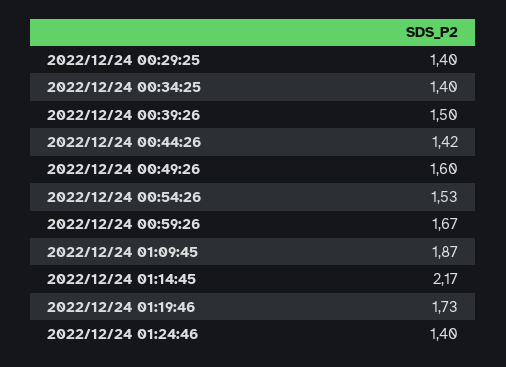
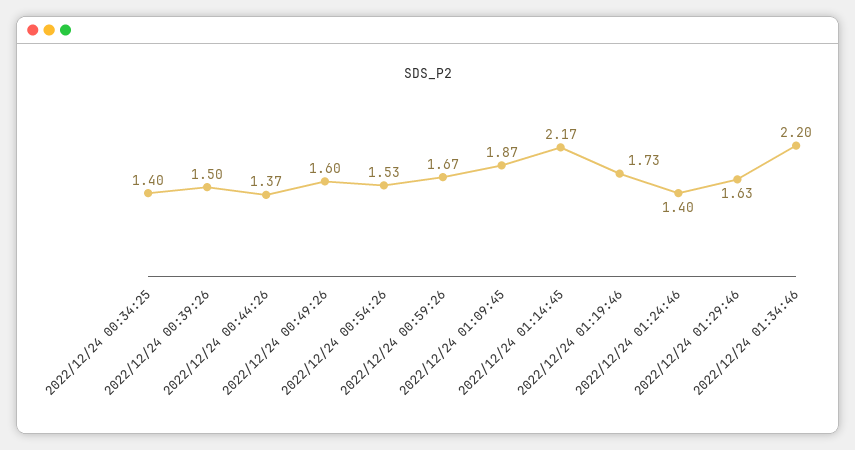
2022/12/24 00:29:25: 1.4 -> none
2022/12/24 00:44:26: 1.42 -> 1.37
2022/12/24 01:29:46: none -> 1.63
2022/12/24 01:34:46: none -> 2.2

